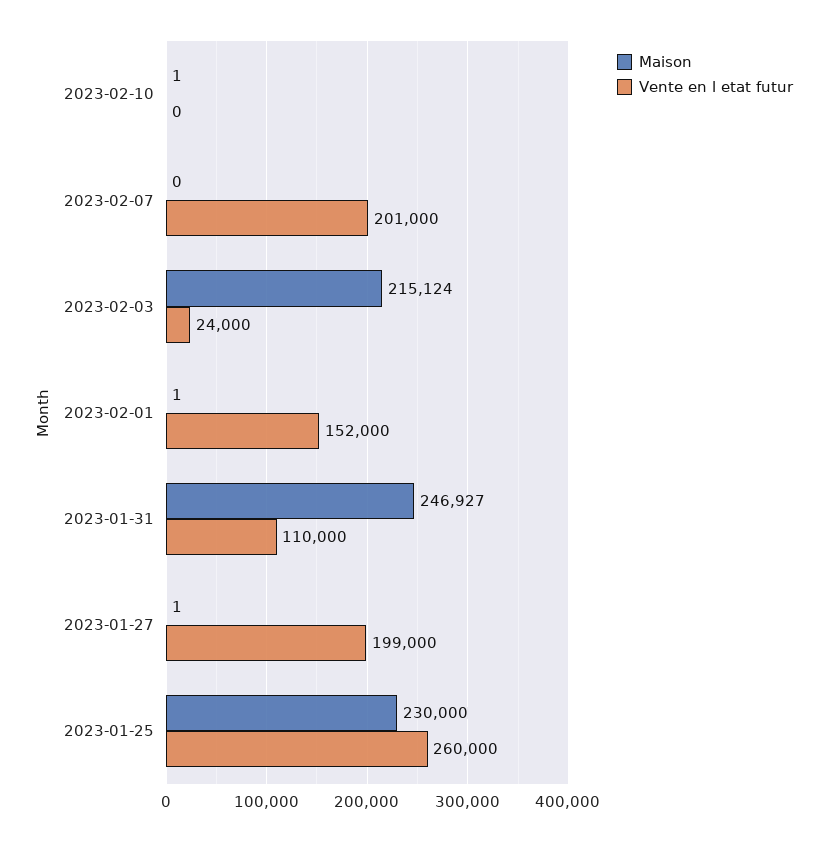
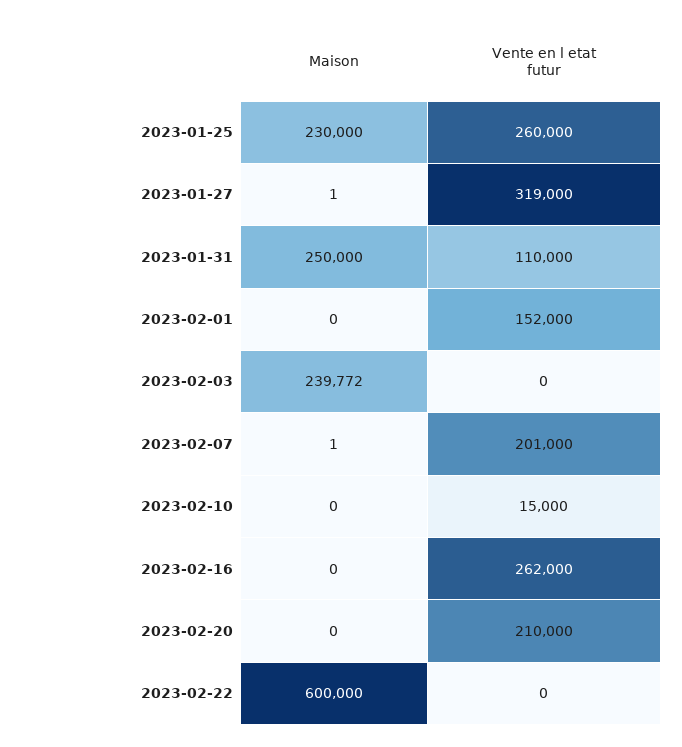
Maison, 2023-02-10: 1 -> 0
Vente en l etat futur, 2023-02-10: 0 -> 15000
Maison, 2023-02-07: 0 -> 1
Maison, 2023-02-03: 215124 -> 239772
Vente en l etat futur, 2023-02-03: 24000 -> 0
Maison, 2023-02-01: 1 -> 0
Maison, 2023-01-31: 246927 -> 250000
Vente en l etat futur, 2023-01-27: 199000 -> 319000
Maison, 2023-02-16: none -> 0
Vente en l etat futur, 2023-02-16: none -> 262000
Maison, 2023-02-20: none -> 0
Vente en l etat futur, 2023-02-20: none -> 210000
Maison, 2023-02-22: none -> 600000
Vente en l etat futur, 2023-02-22: none -> 0

